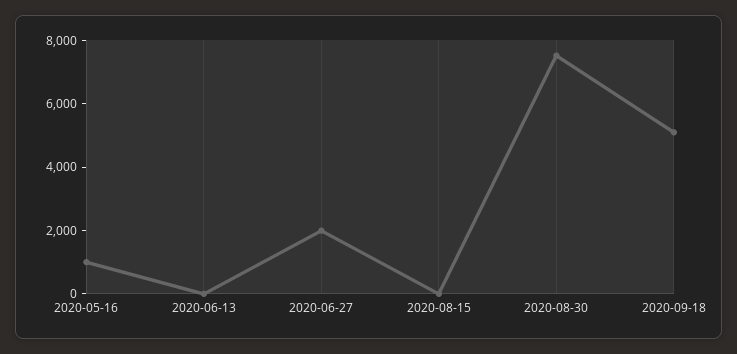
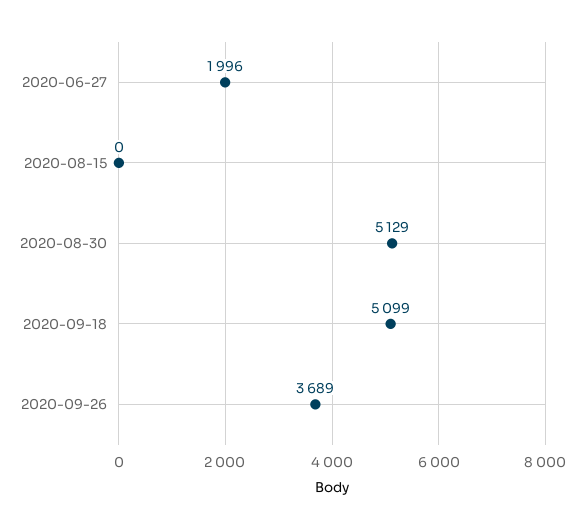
2020-05-16: 1000 -> none
2020-06-13: 0 -> none
2020-08-30: 7500 -> 5129
2020-09-26: none -> 3689

